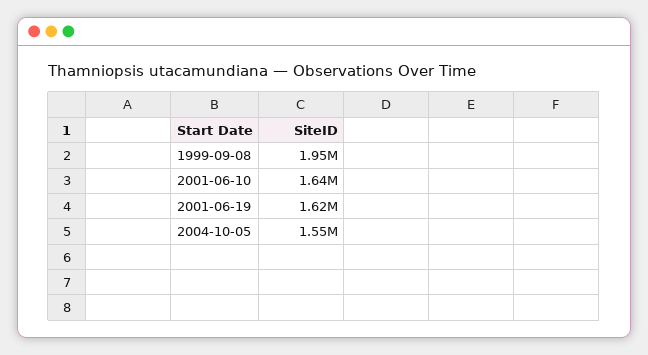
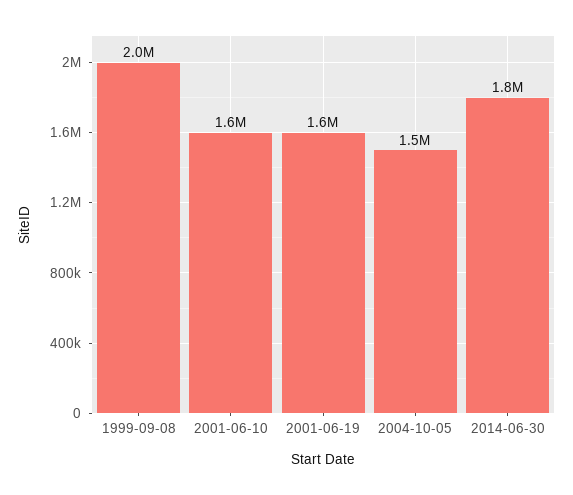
2014-06-30: none -> 1800000

